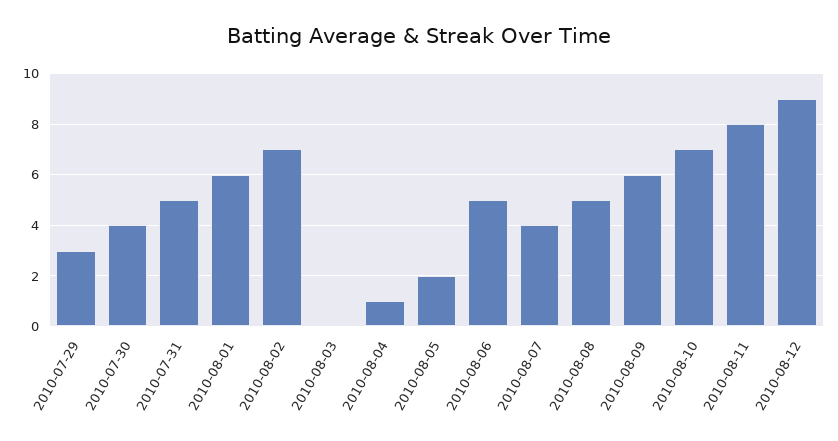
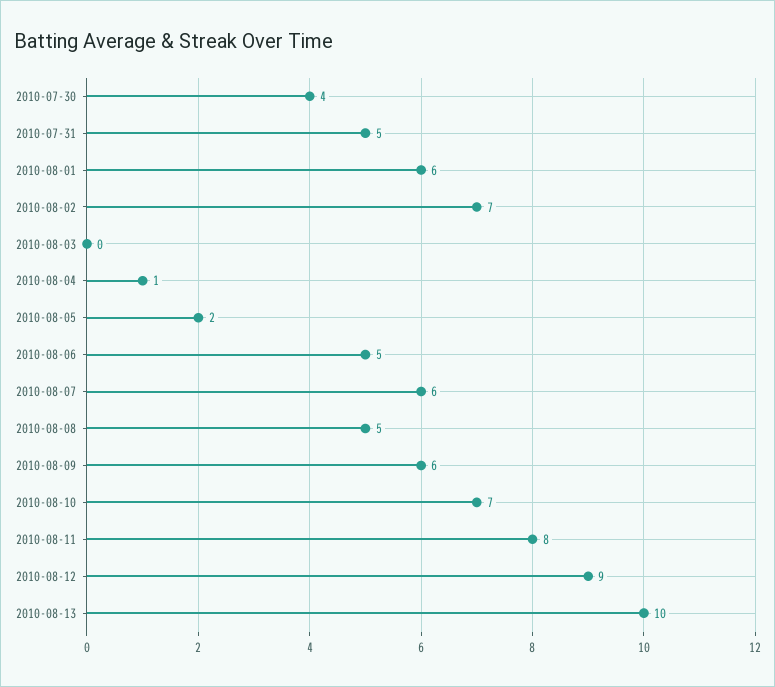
2010-07-29: 3 -> none
2010-08-07: 4 -> 6
2010-08-13: none -> 10

